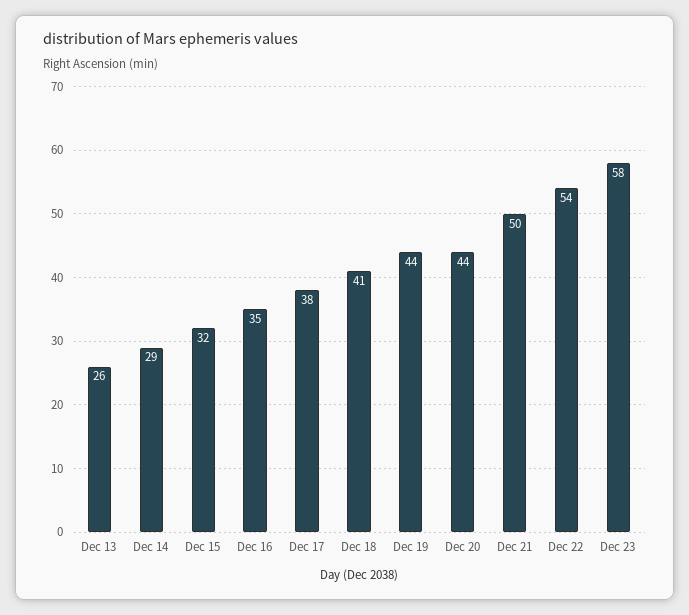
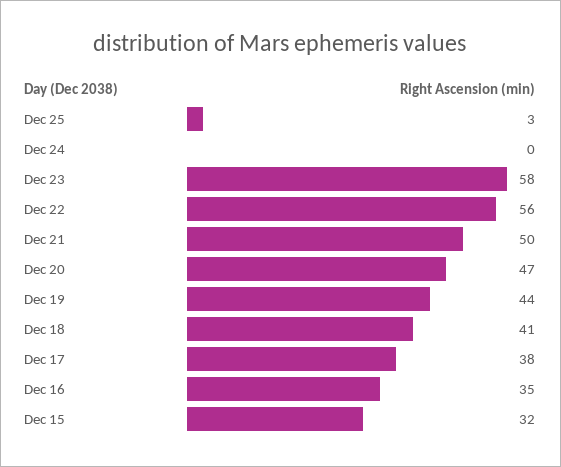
Dec 13: 26 -> none
Dec 14: 29 -> none
Dec 20: 44 -> 47
Dec 22: 54 -> 56
Dec 25: none -> 3
Dec 24: none -> 0

